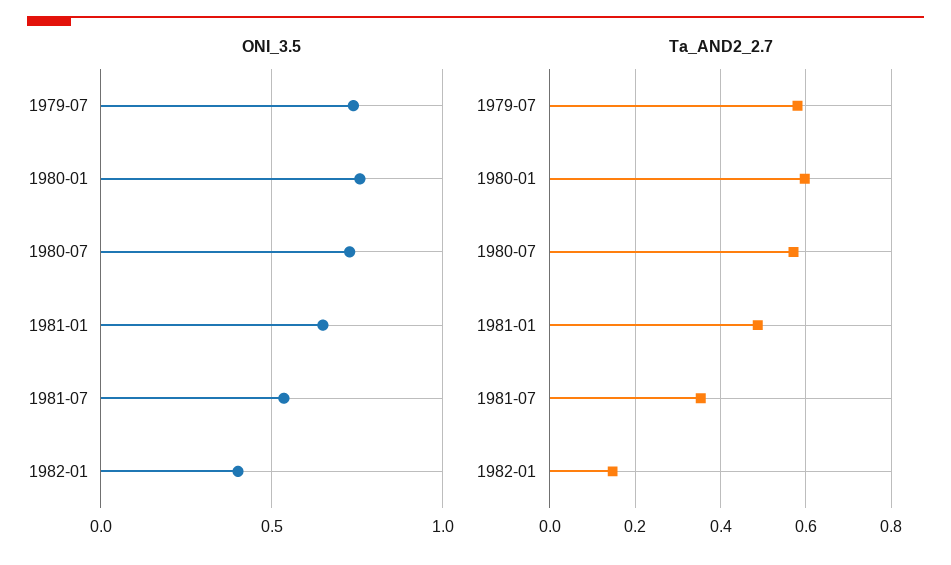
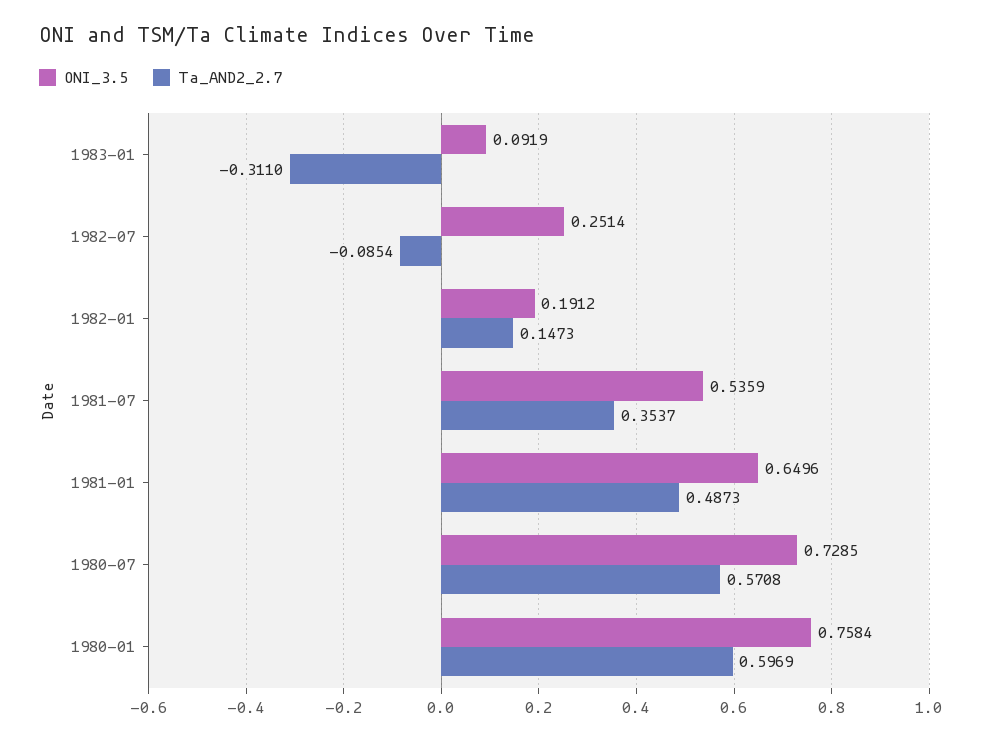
ONI_3.5, 1979-07: 0.75 -> none
ONI_3.5, 1982-01: 0.4 -> 0.1912
Ta_AND2_2.7, 1979-07: 0.58 -> none
ONI_3.5, 1983-01: none -> 0.0919
Ta_AND2_2.7, 1983-01: none -> -0.311
ONI_3.5, 1982-07: none -> 0.2514
Ta_AND2_2.7, 1982-07: none -> -0.0854

